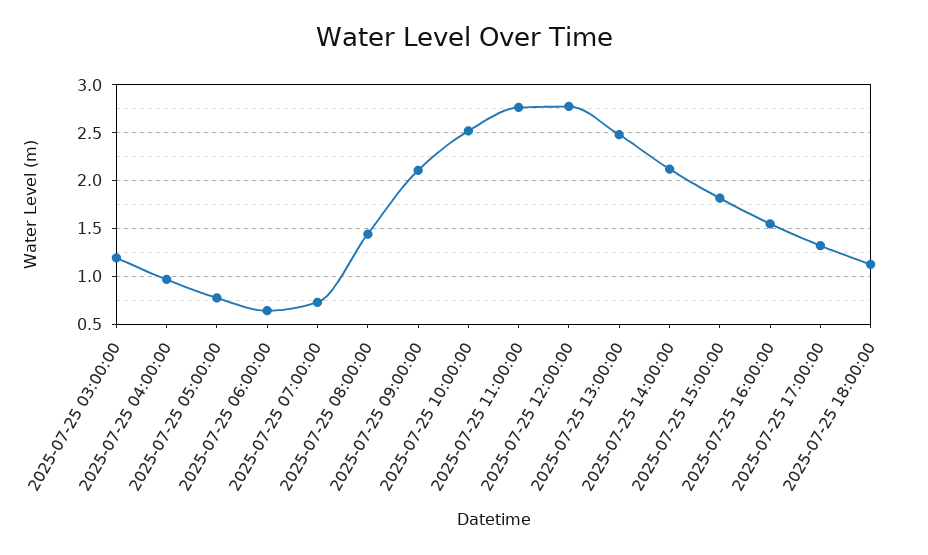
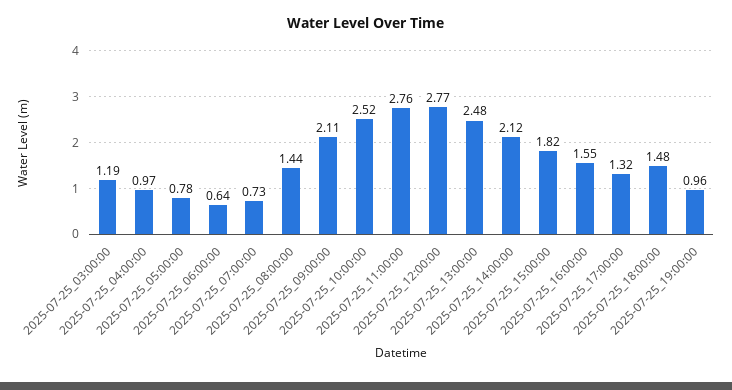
2025-07-25 18:00:00: 1.1 -> 1.48
2025-07-25_19:00:00: none -> 0.96

